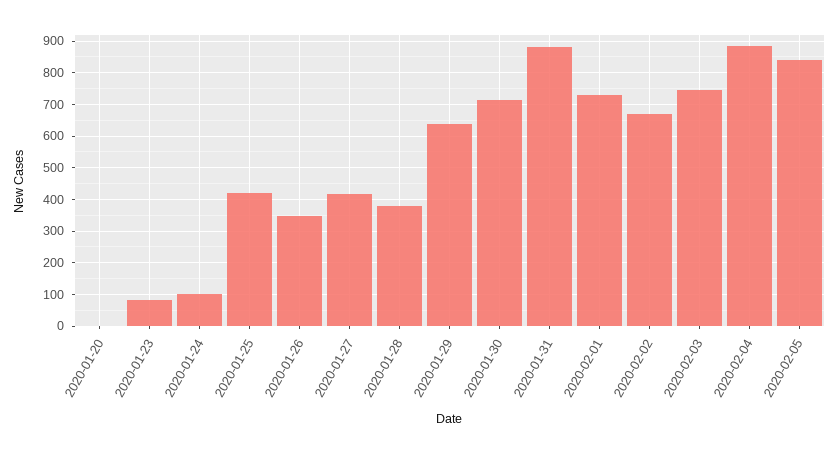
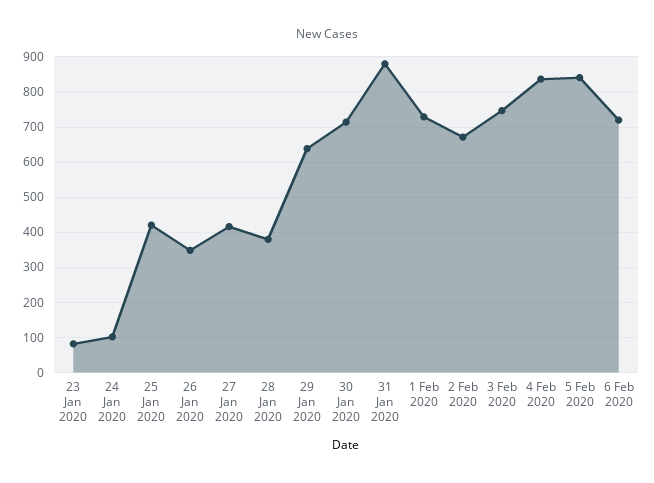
2020-01-20: 0 -> none
2020-02-04: 880 -> 840
6 Feb 2020: none -> 720

